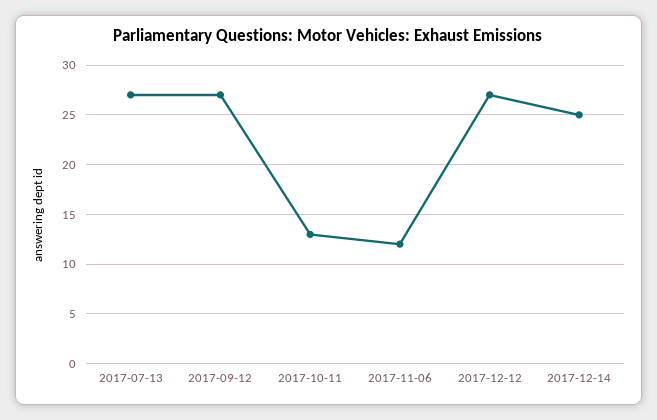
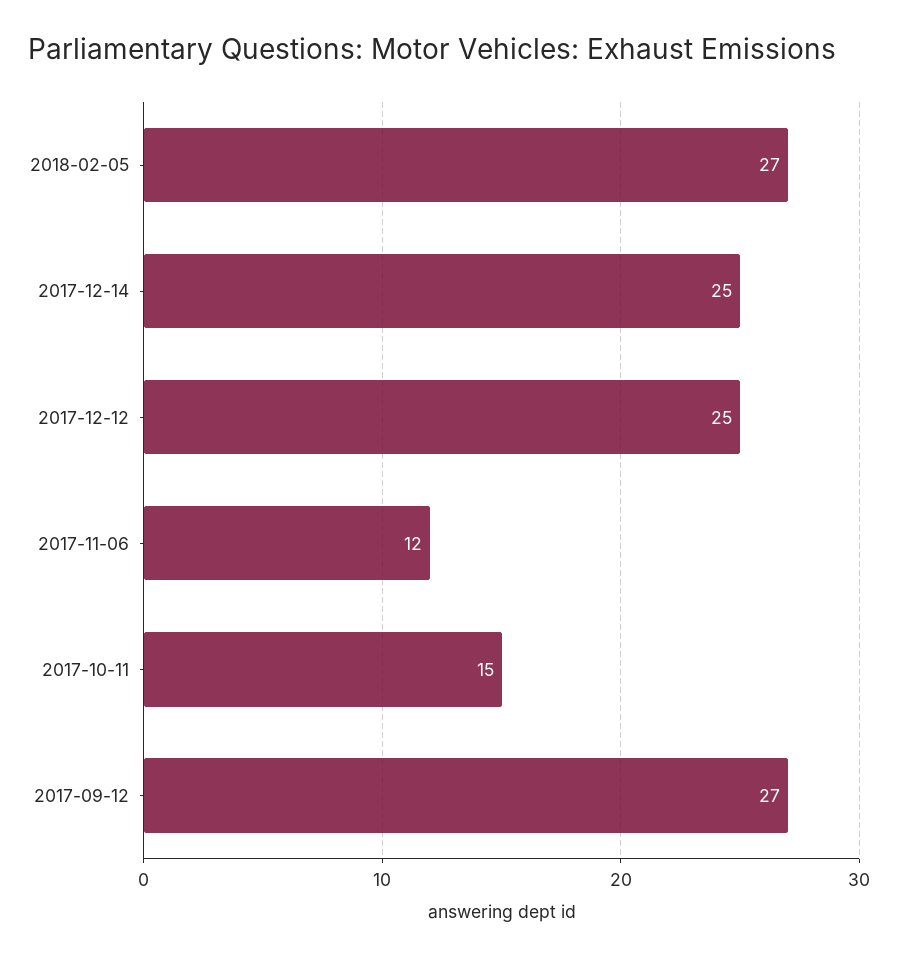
2017-07-13: 27 -> none
2017-10-11: 13 -> 15
2017-12-12: 27 -> 25
2018-02-05: none -> 27

